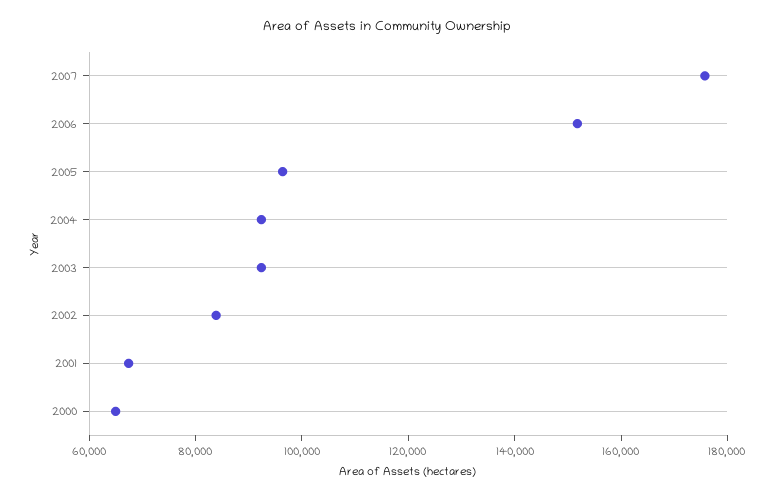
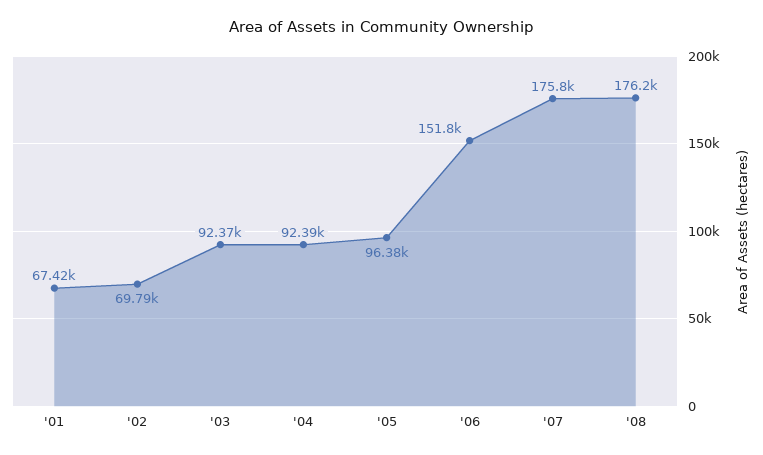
2002: 85000 -> 69790
2000: 65000 -> none
'08: none -> 176200

